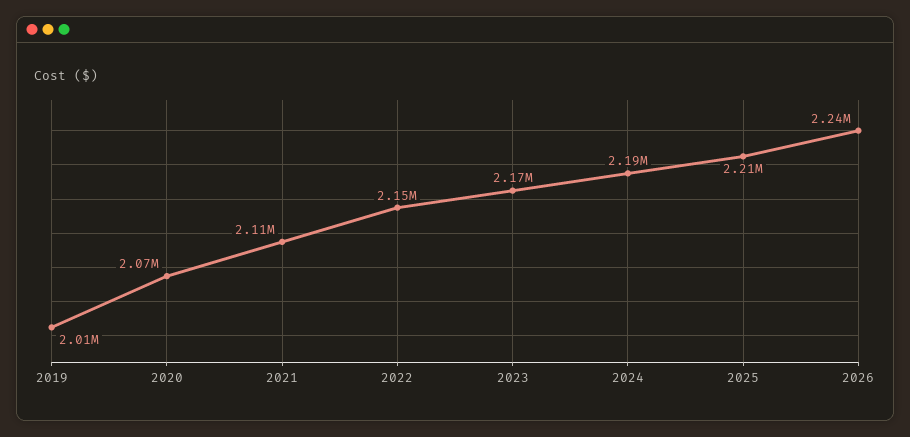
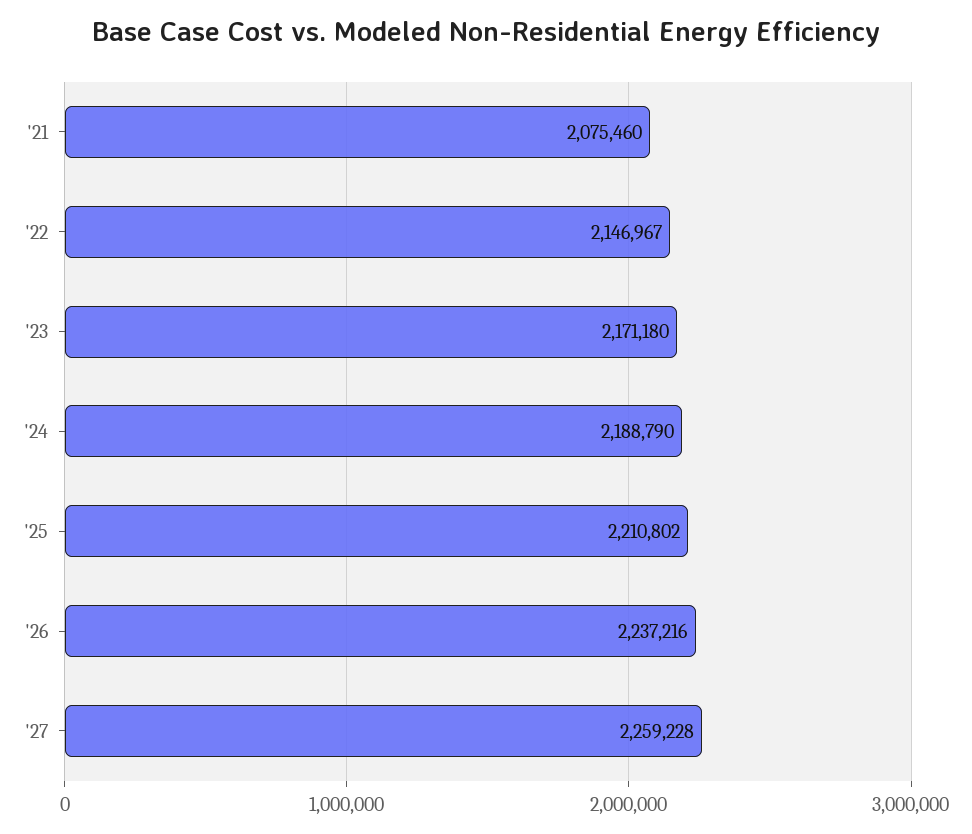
2019: 2010000 -> none
2020: 2070000 -> none
2021: 2110000 -> 2075460
'27: none -> 2259228

